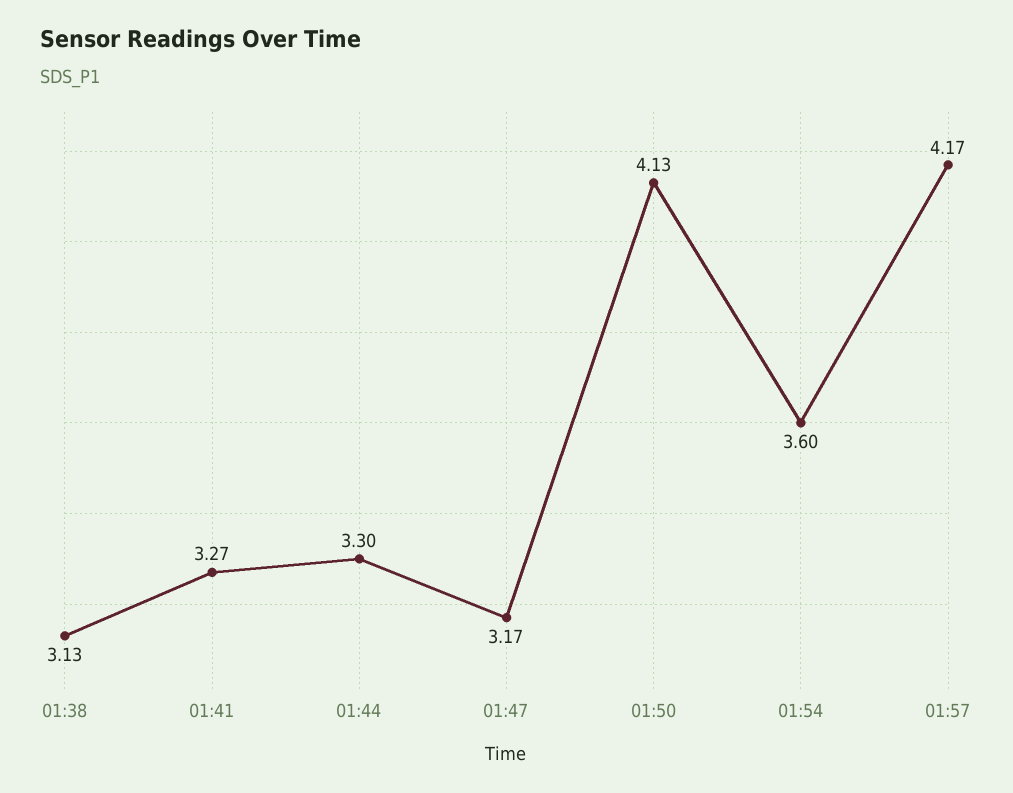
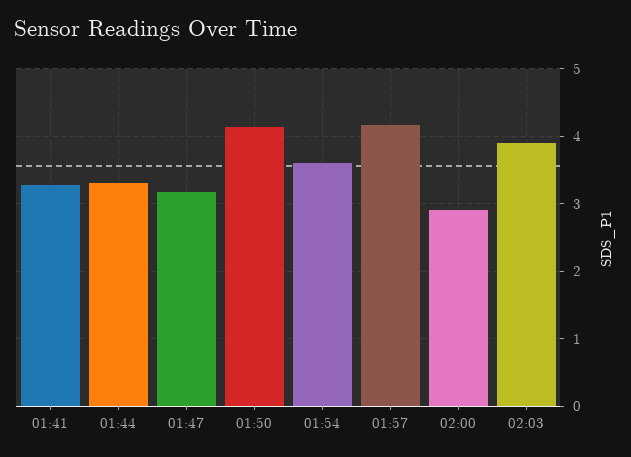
01:38: 3.13 -> none
02:00: none -> 2.9
02:03: none -> 3.9

